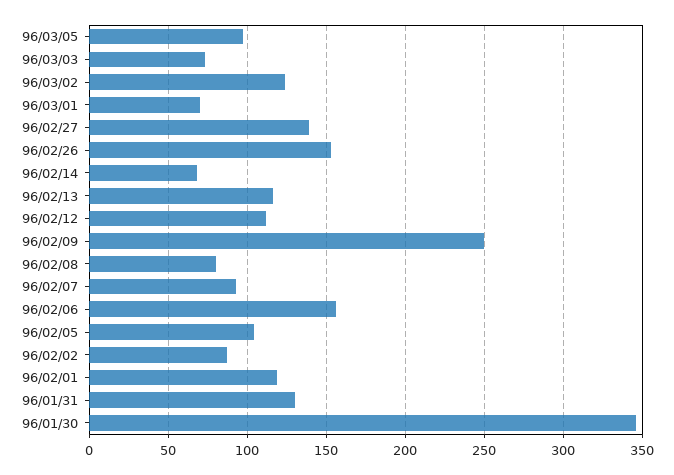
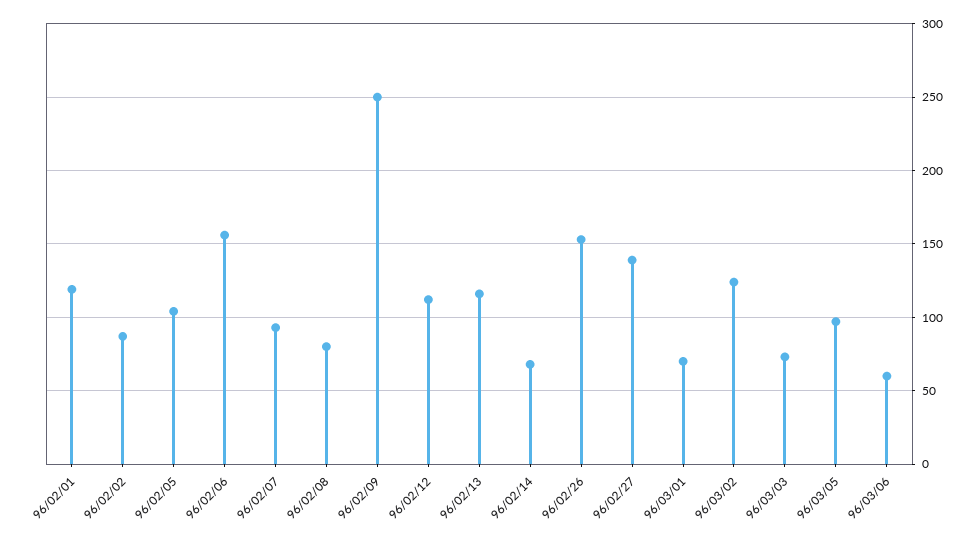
96/01/31: 130 -> none
96/01/30: 345 -> none
96/03/06: none -> 60

